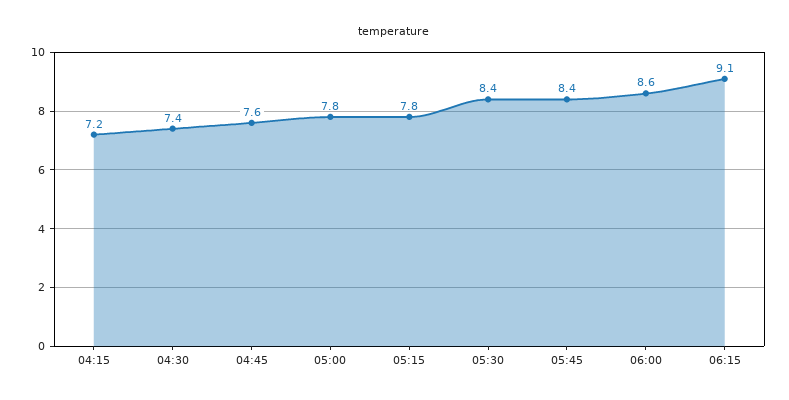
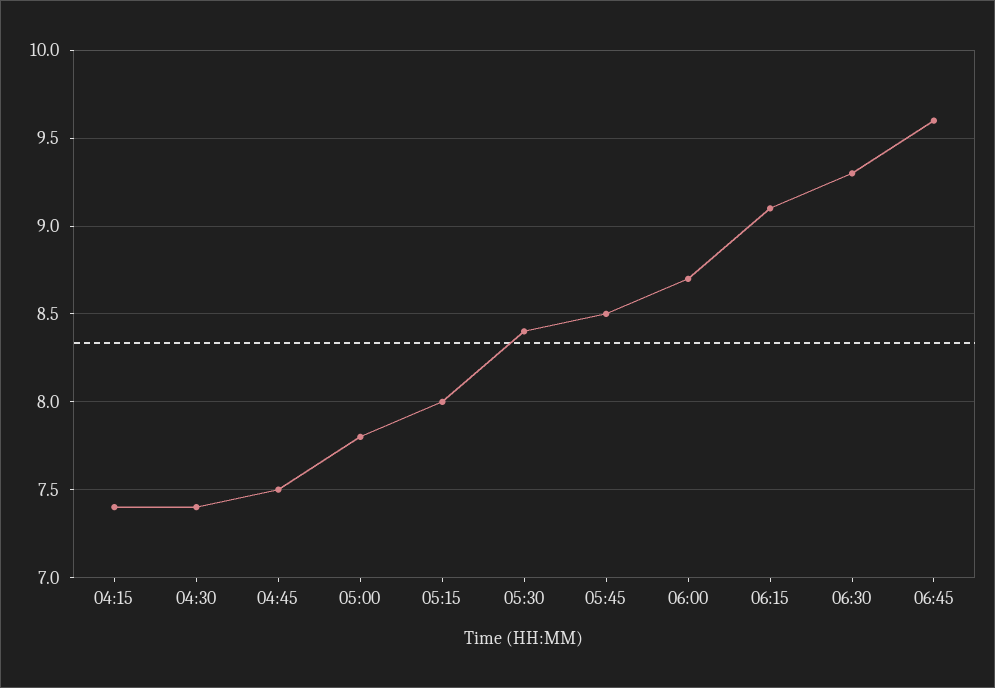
04:15: 7.2 -> 7.4
04:45: 7.6 -> 7.5
05:15: 7.8 -> 8
05:45: 8.4 -> 8.5
06:00: 8.6 -> 8.7
06:30: none -> 9.3
06:45: none -> 9.6

